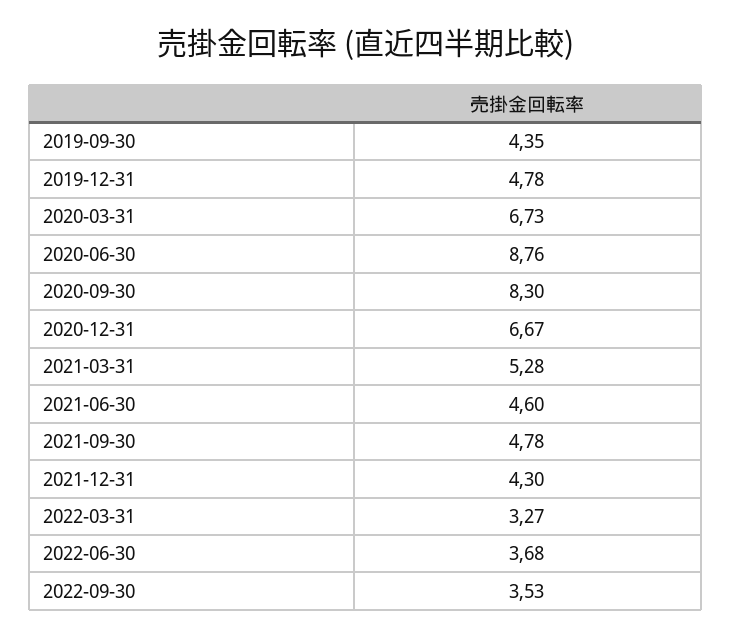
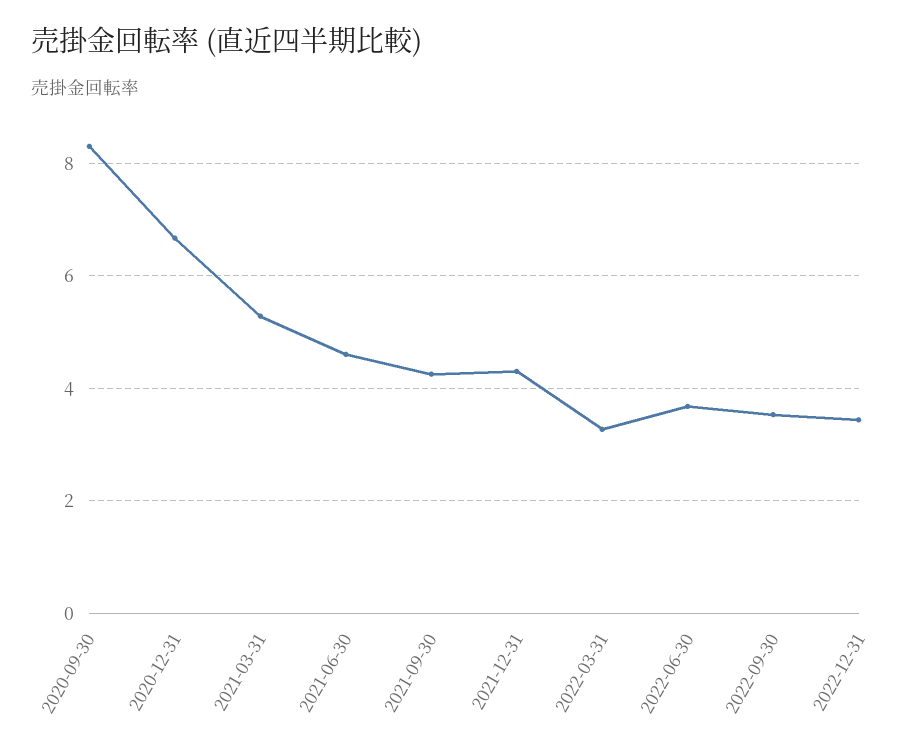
2019-09-30: 4.35 -> none
2019-12-31: 4.78 -> none
2020-03-31: 6.73 -> none
2020-06-30: 8.76 -> none
2021-09-30: 4.78 -> 4.2
2022-12-31: none -> 3.4

